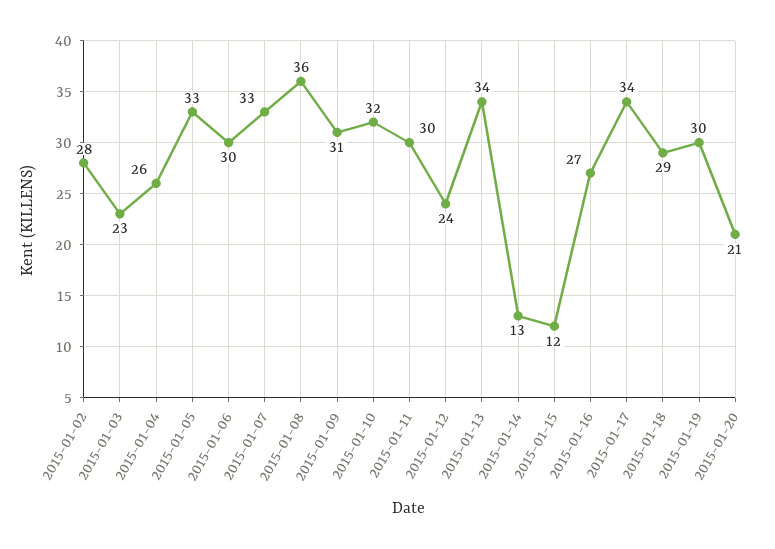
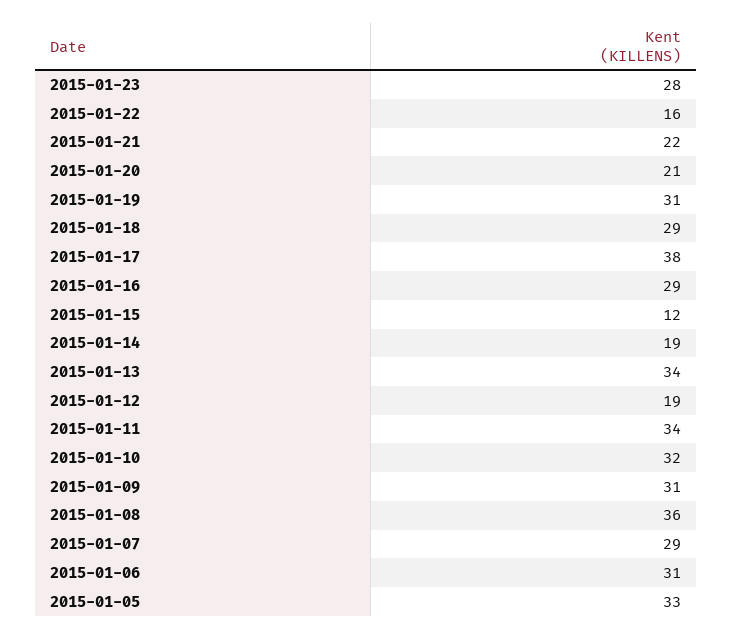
2015-01-02: 28 -> none
2015-01-03: 23 -> none
2015-01-04: 26 -> none
2015-01-06: 30 -> 31
2015-01-07: 33 -> 29
2015-01-11: 30 -> 34
2015-01-12: 24 -> 19
2015-01-14: 13 -> 19
2015-01-16: 27 -> 29
2015-01-17: 34 -> 38
2015-01-19: 30 -> 31
2015-01-23: none -> 28
2015-01-22: none -> 16
2015-01-21: none -> 22

